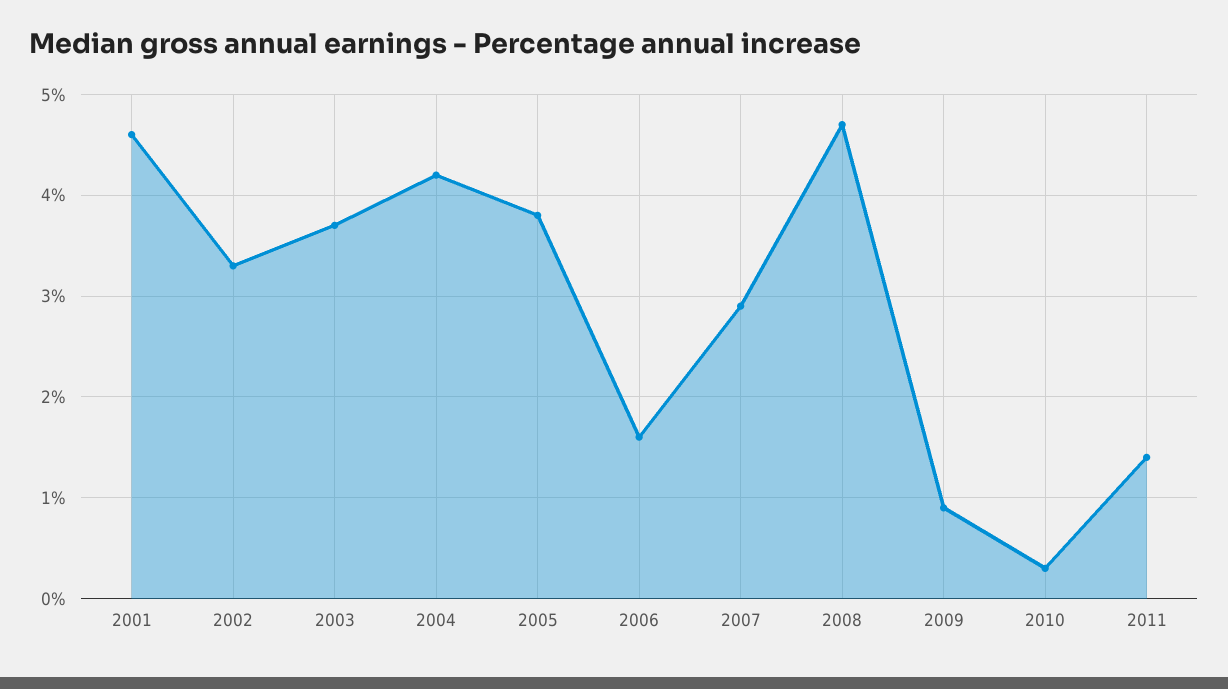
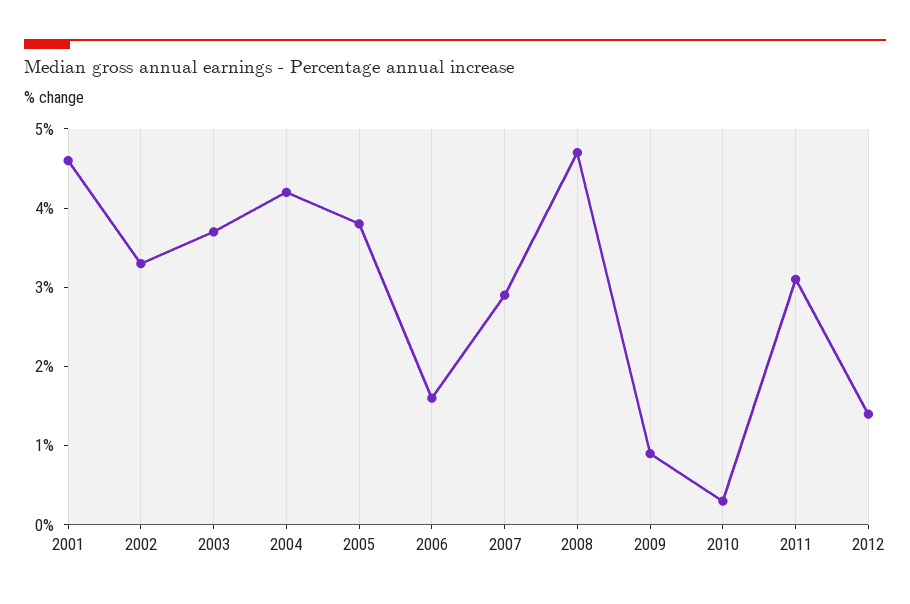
2011: 1.4 -> 3
2012: none -> 1.5

